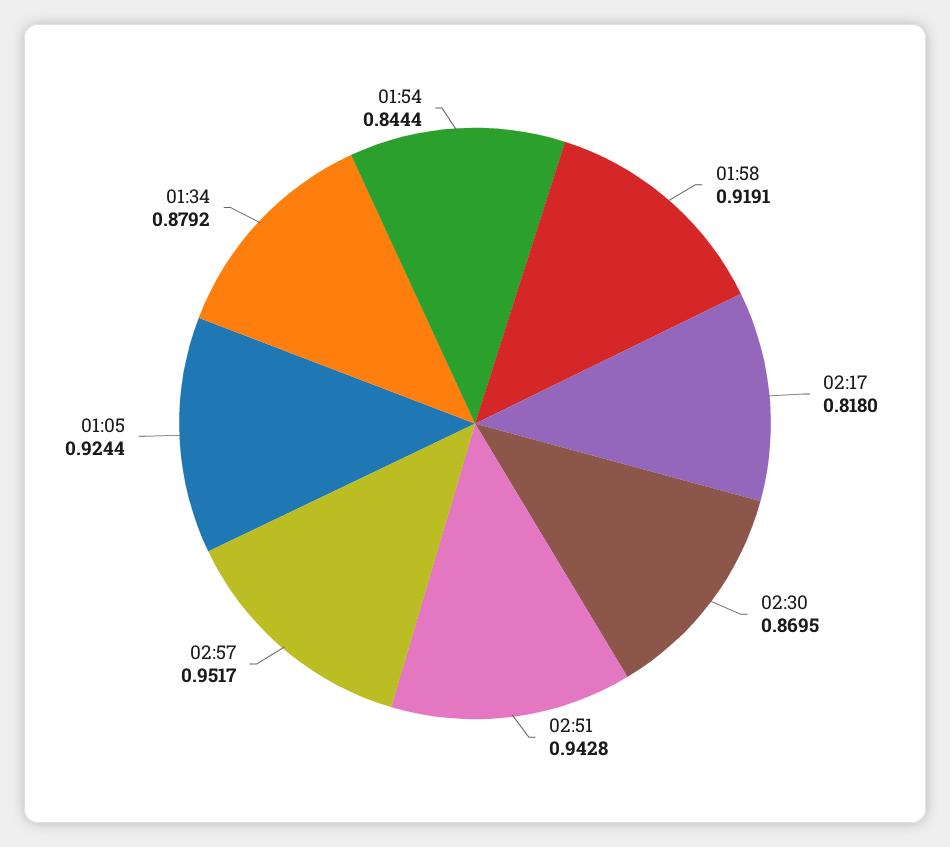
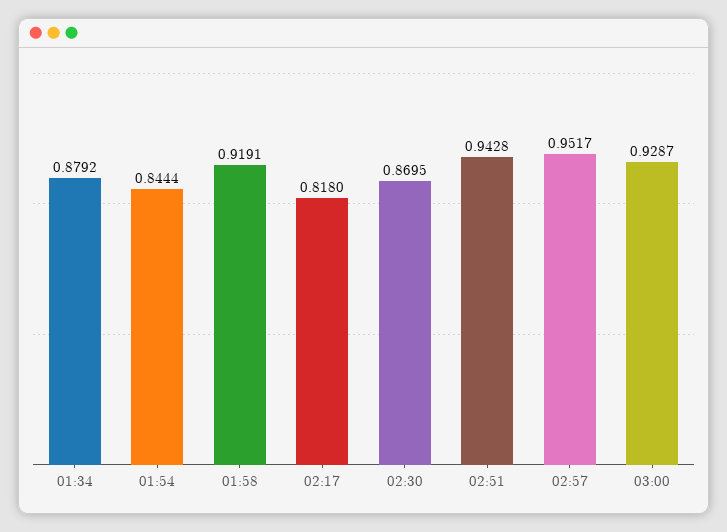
01:05: 0.9244 -> none
03:00: none -> 0.9287

